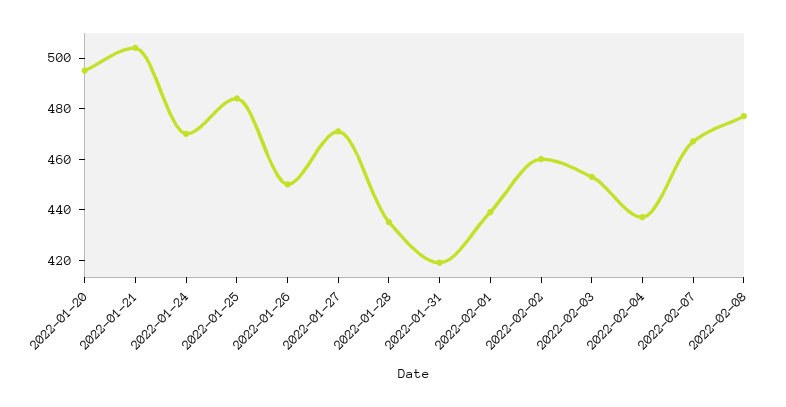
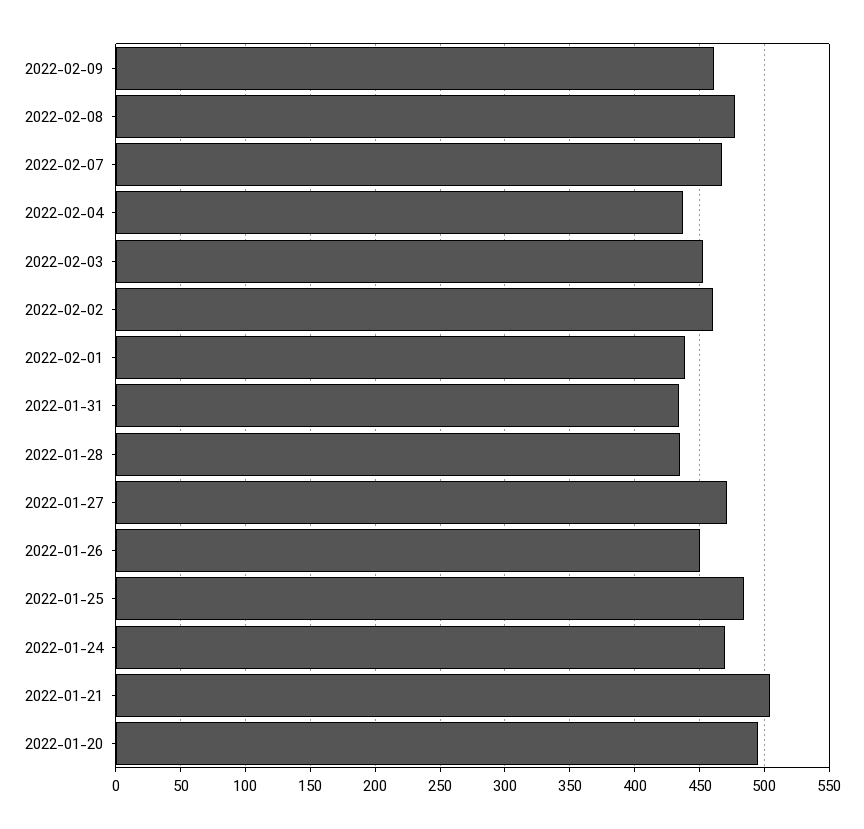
2022-01-31: 420 -> 435
2022-02-09: none -> 460

